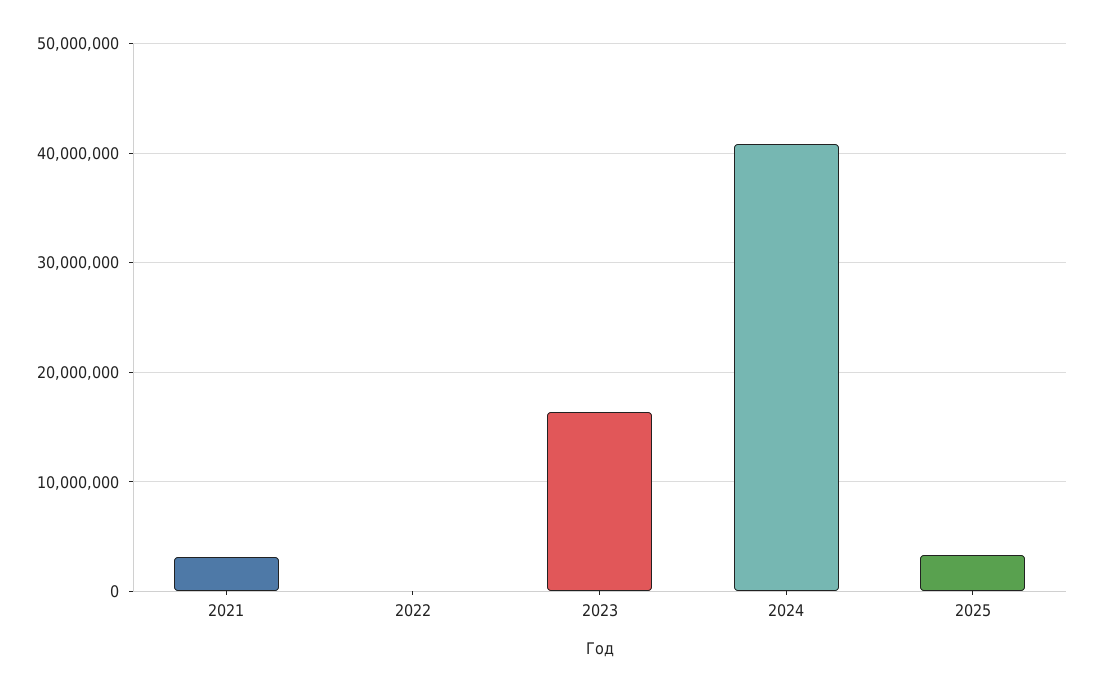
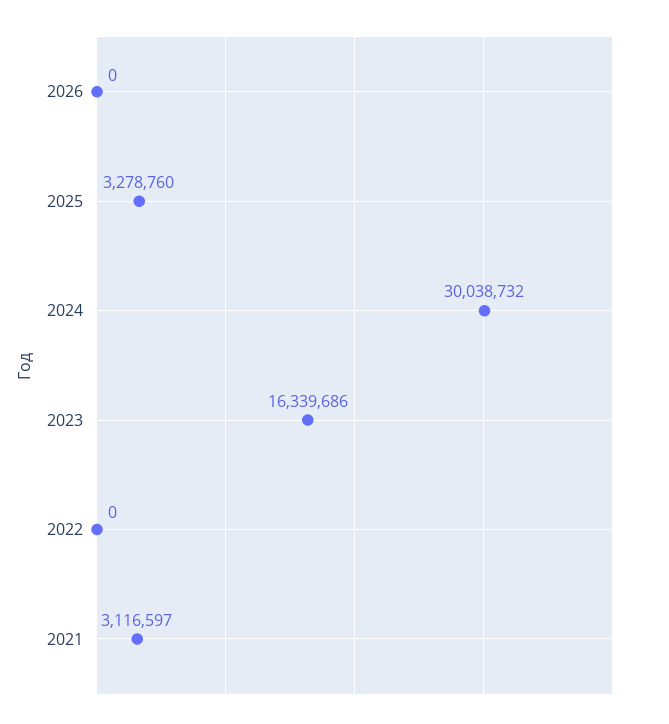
2024: 41000000 -> 30038732
2026: none -> 0

